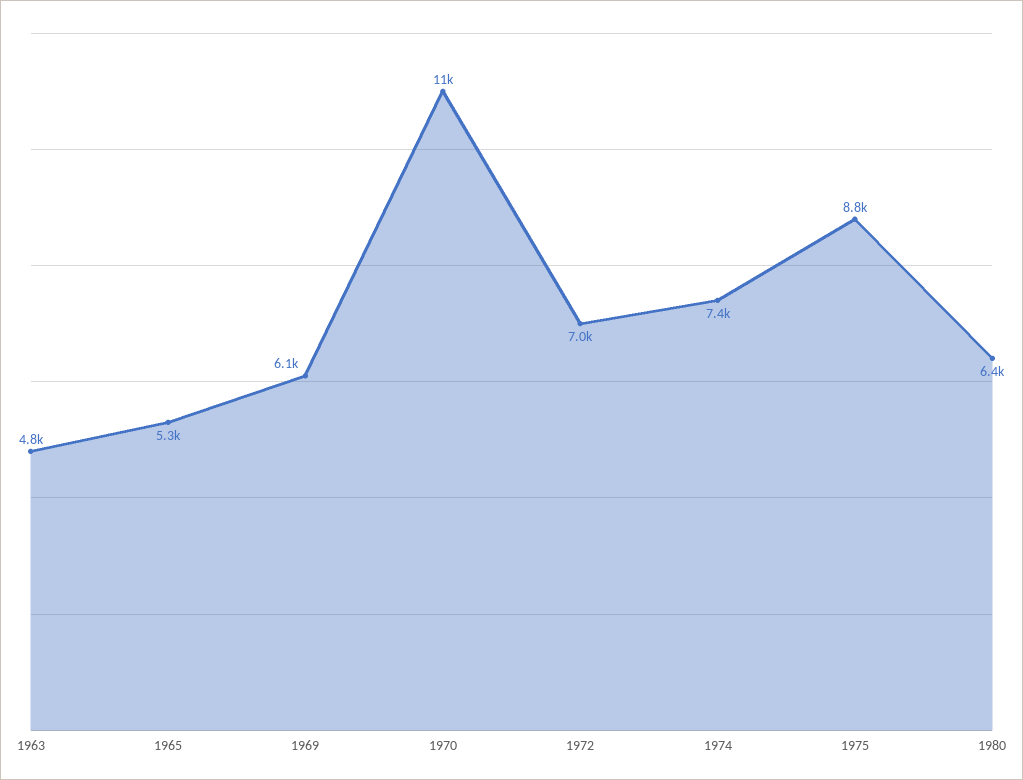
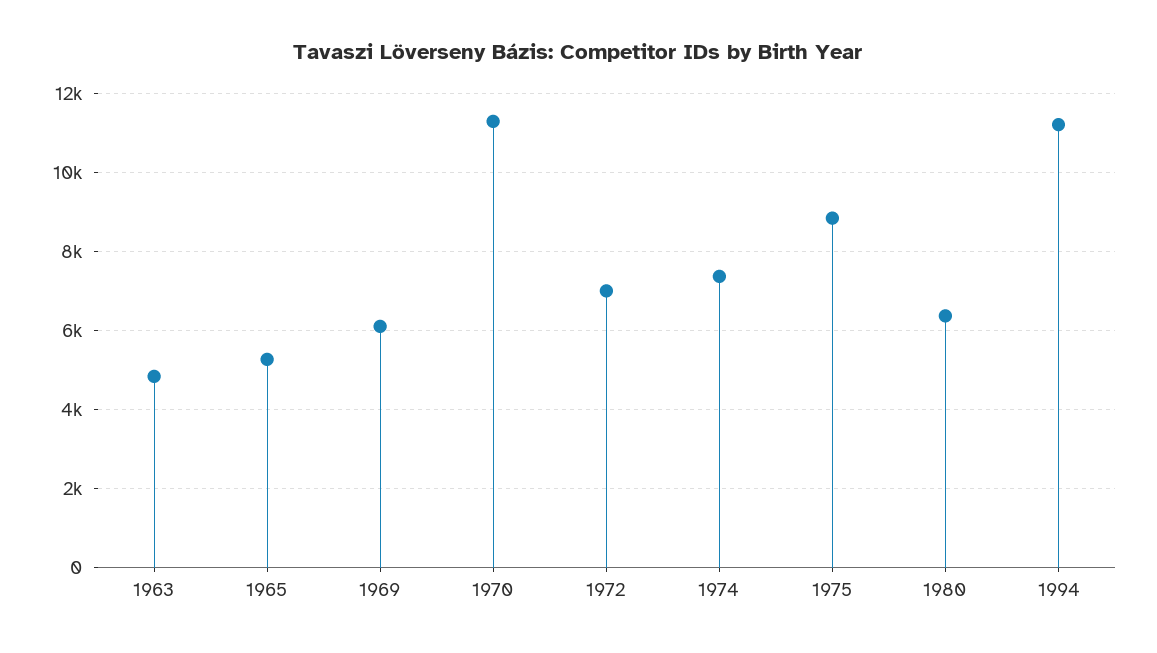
1994: none -> 11200

